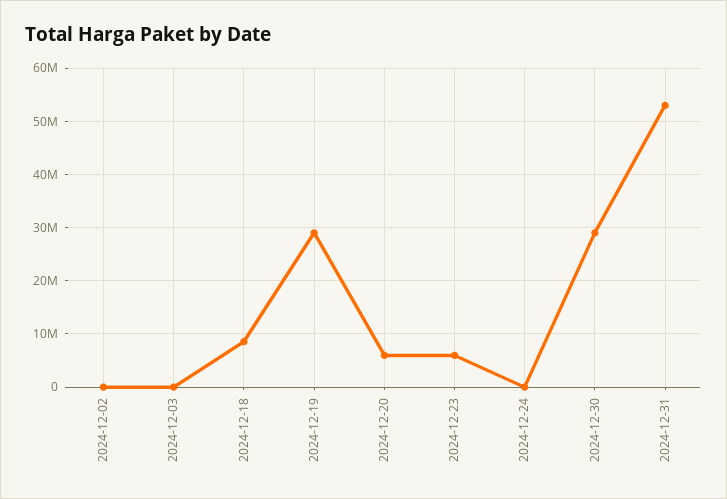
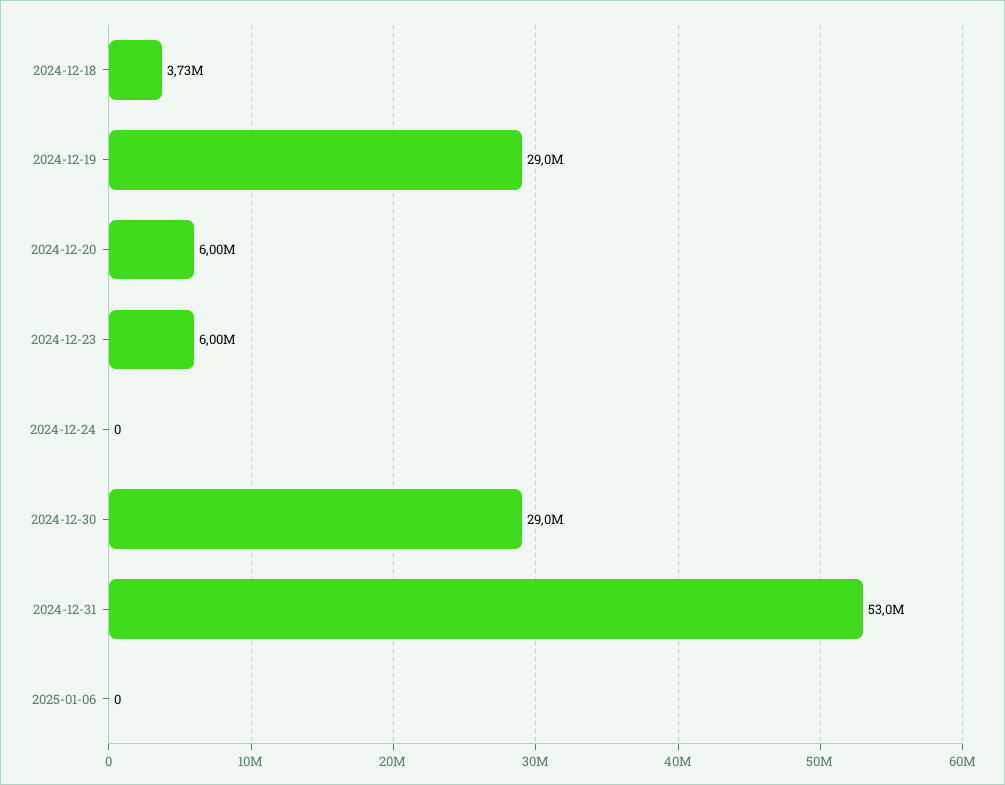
2024-12-02: 0 -> none
2024-12-03: 0 -> none
2024-12-18: 8000000 -> 3730000
2025-01-06: none -> 0

